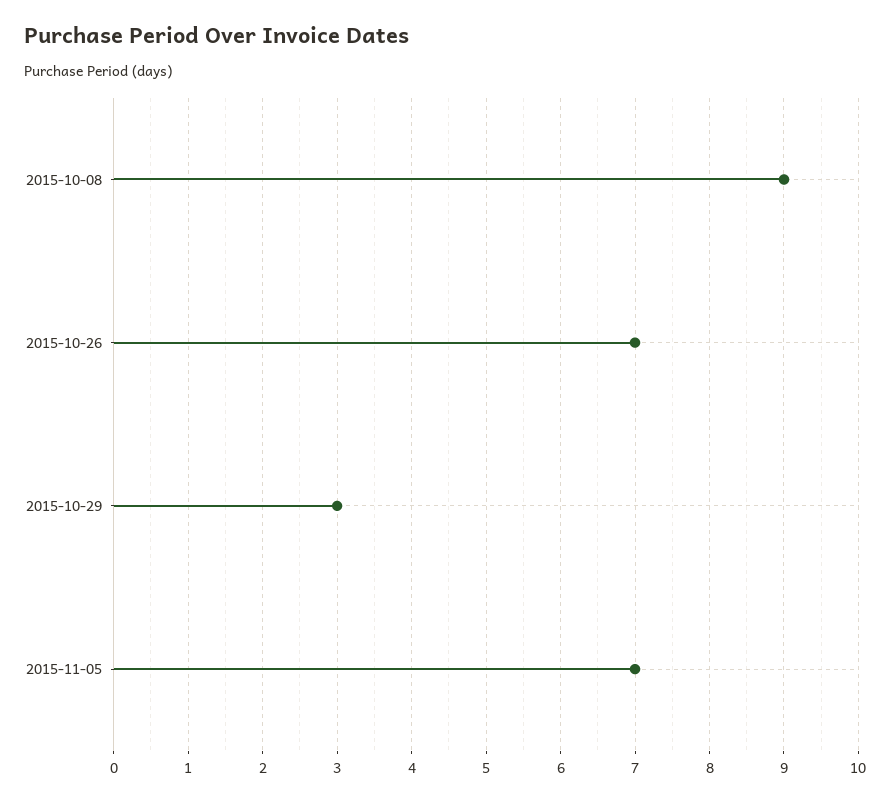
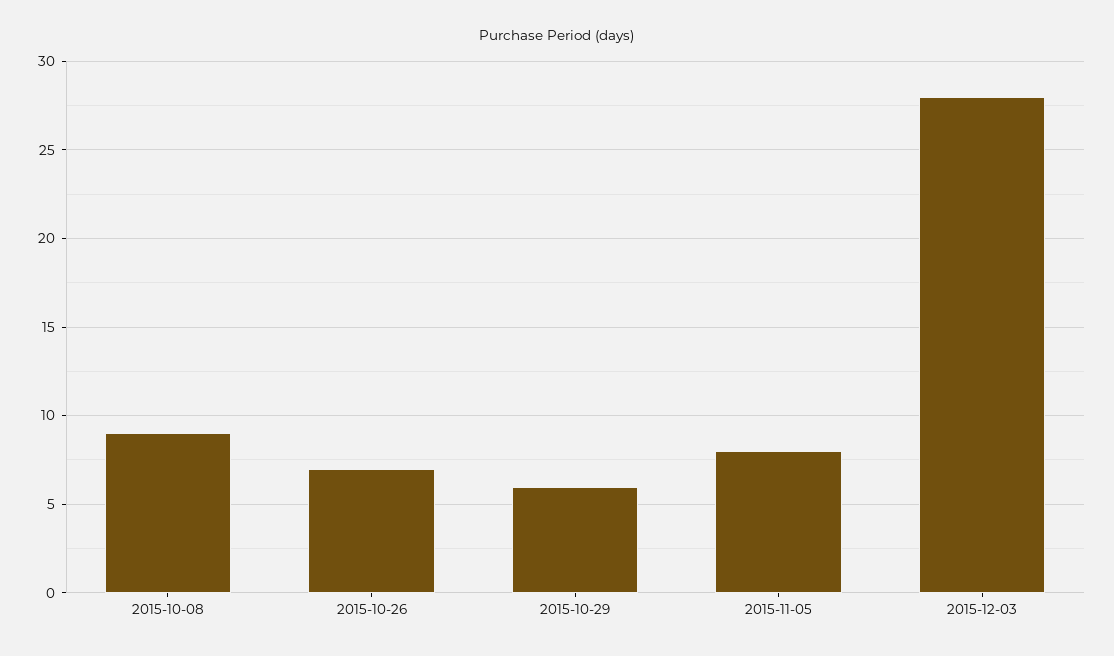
2015-10-29: 3 -> 6
2015-11-05: 7 -> 8
2015-12-03: none -> 28

